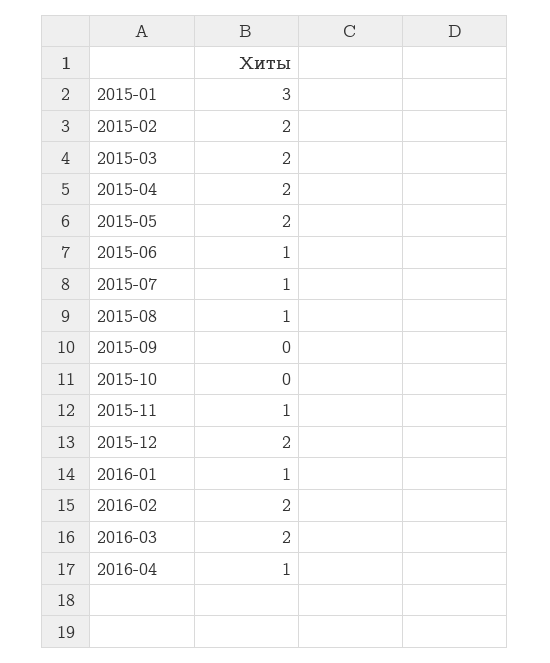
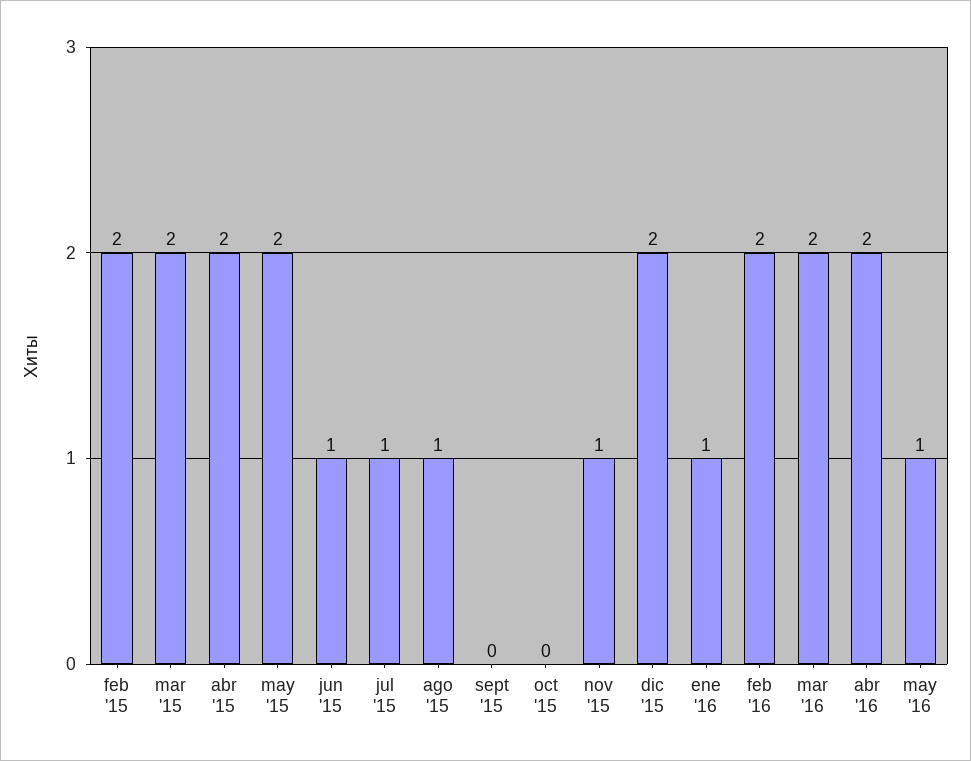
2015-01: 3 -> none
2016-04: 1 -> 2
may '16: none -> 1

